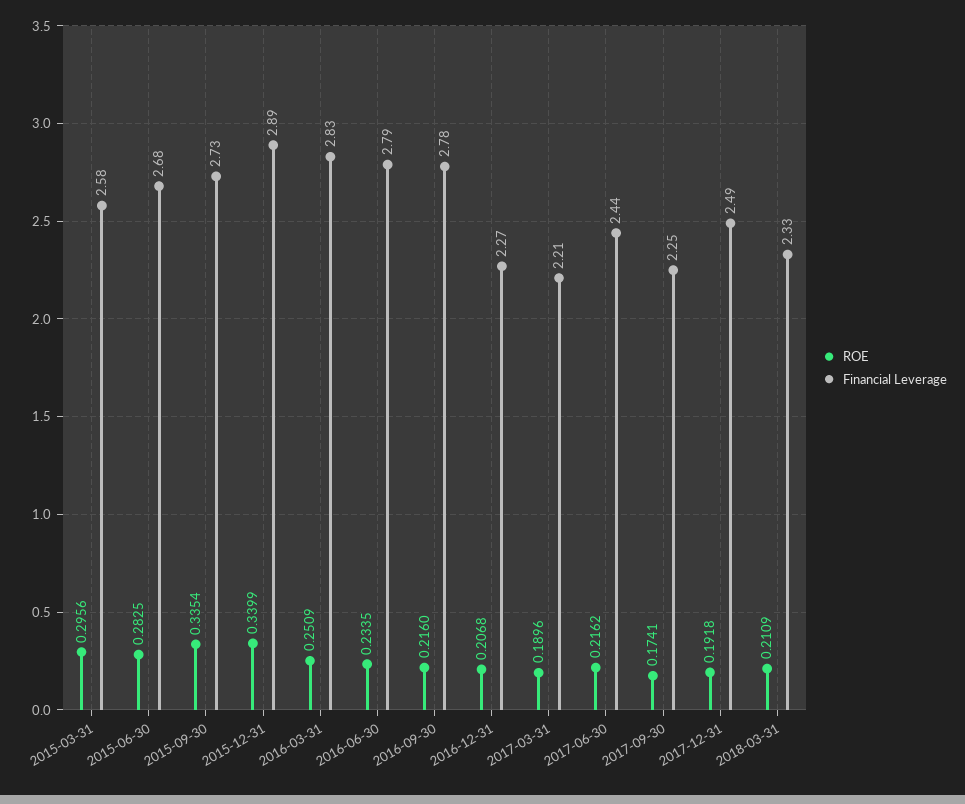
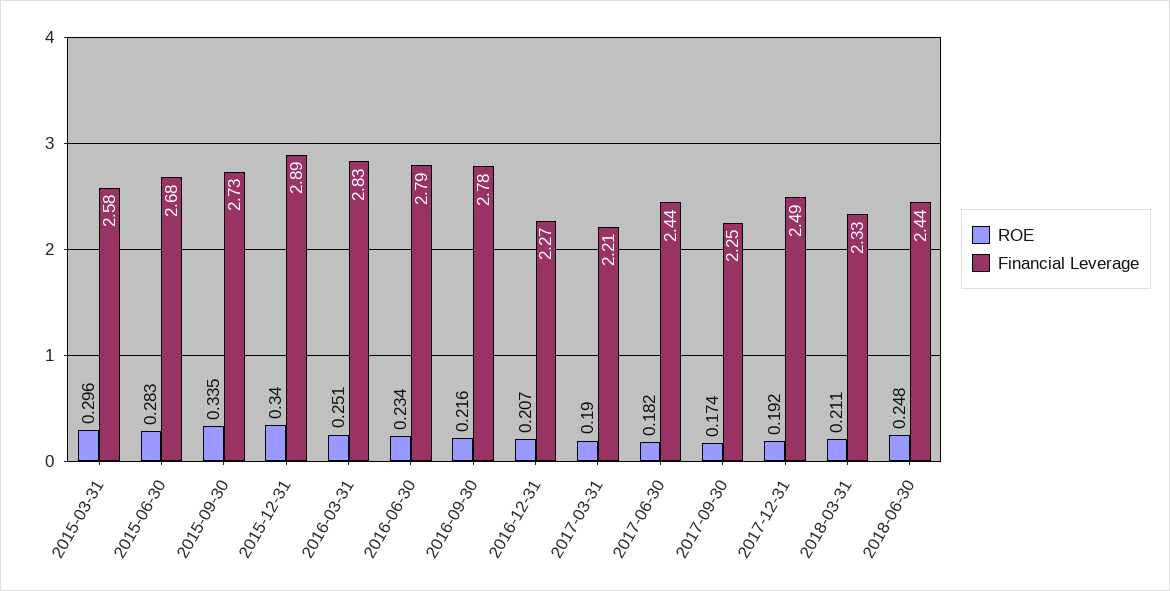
ROE, 2017-06-30: 0.2162 -> 0.182
ROE, 2018-06-30: none -> 0.248
Financial Leverage, 2018-06-30: none -> 2.44

